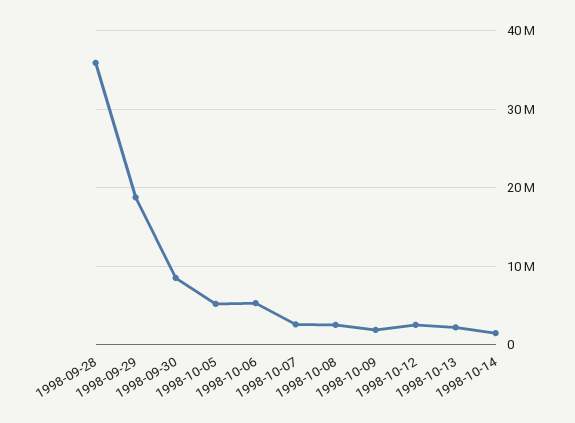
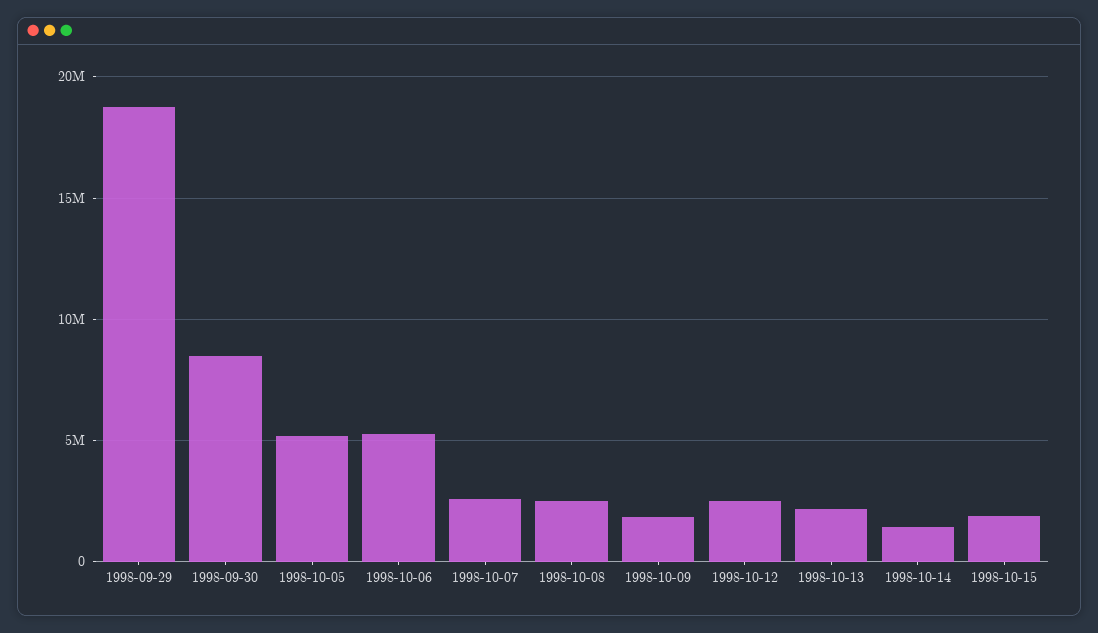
1998-09-28: 36000000 -> none
1998-10-15: none -> 2000000

